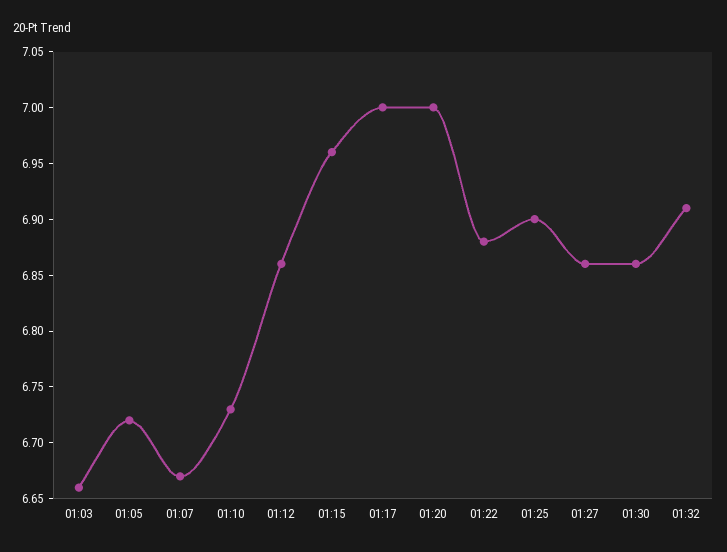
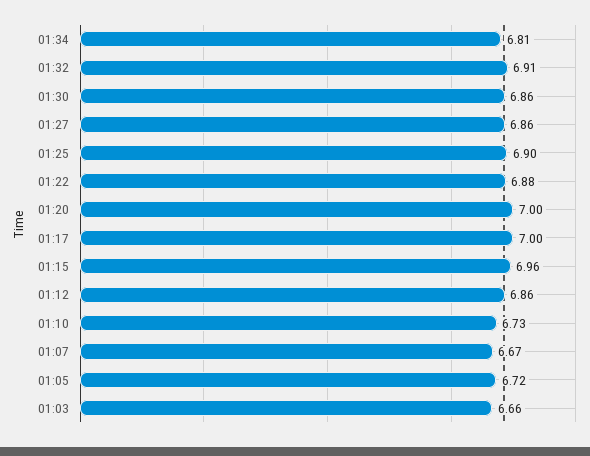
01:34: none -> 6.81

